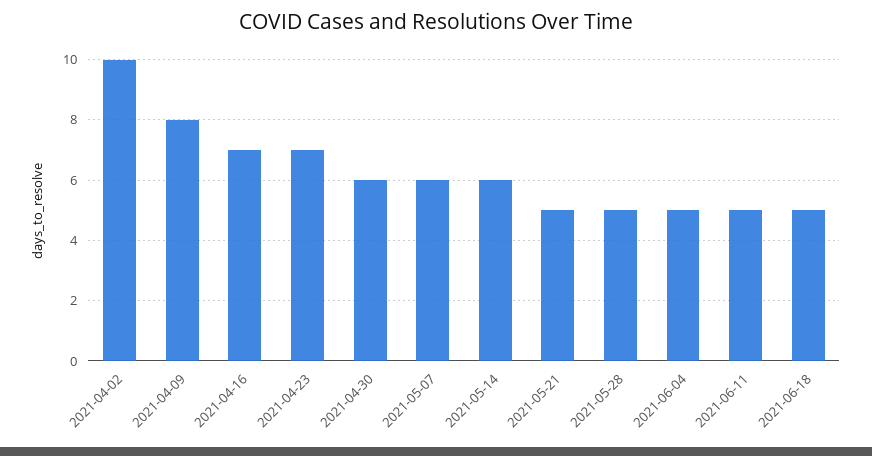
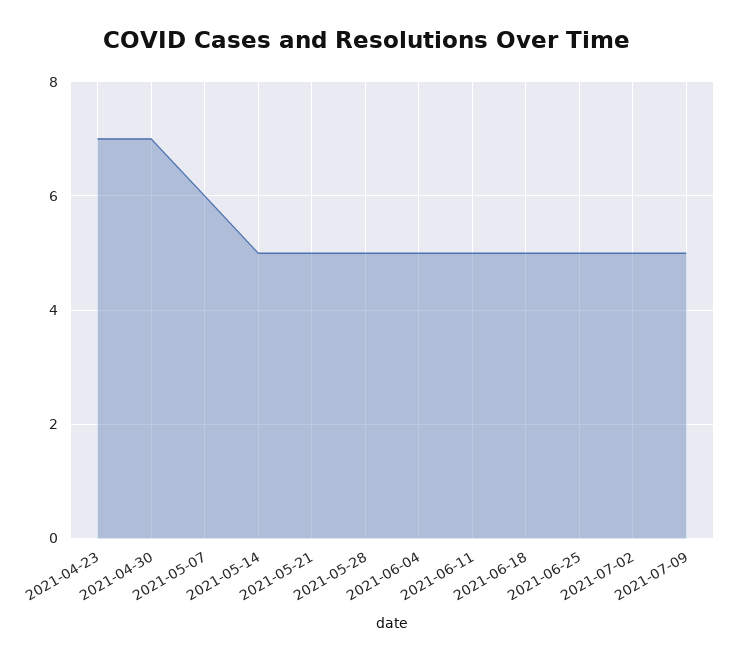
2021-04-02: 10 -> none
2021-04-09: 8 -> none
2021-04-16: 7 -> none
2021-04-30: 6 -> 7
2021-05-14: 6 -> 5
2021-06-25: none -> 5
2021-07-02: none -> 5
2021-07-09: none -> 5

